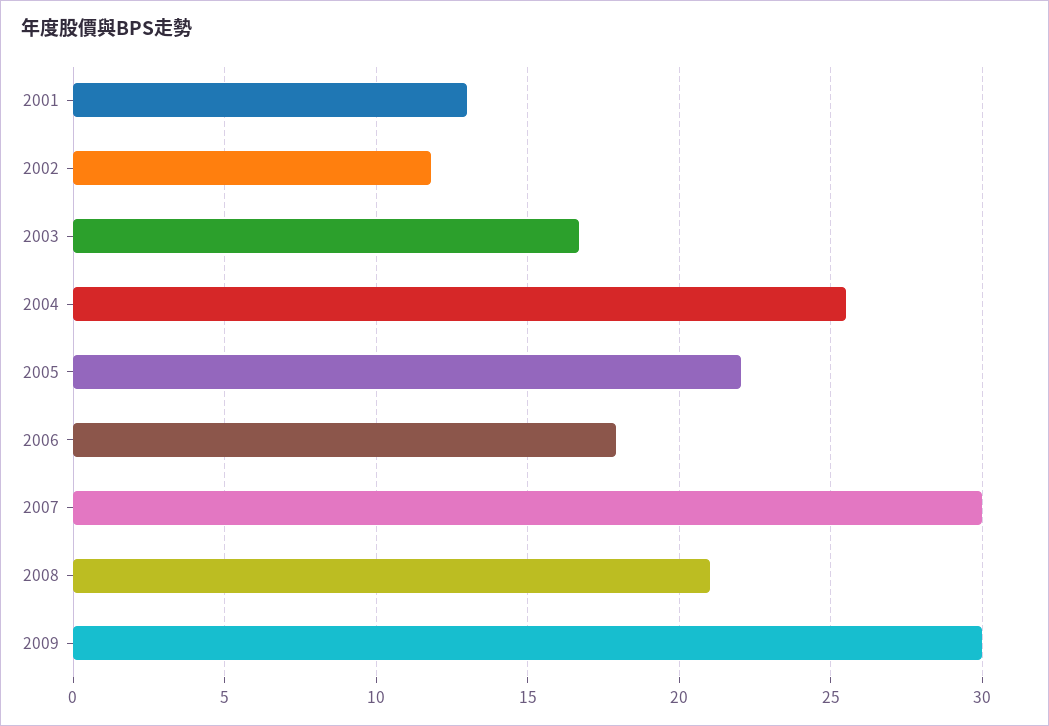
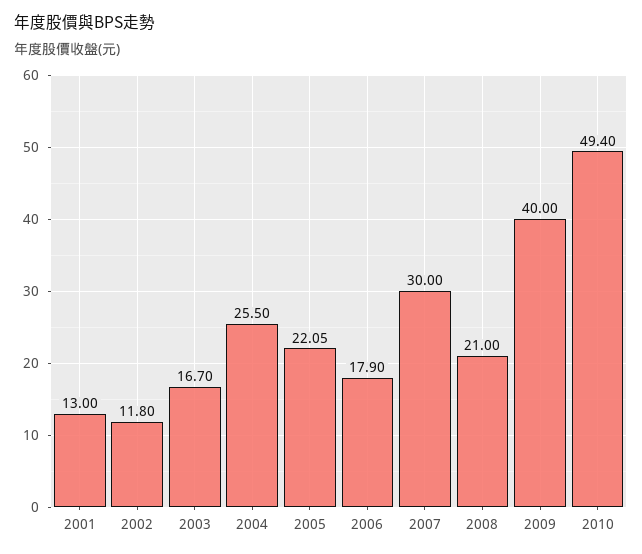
2009: 30 -> 40
2010: none -> 49.4

